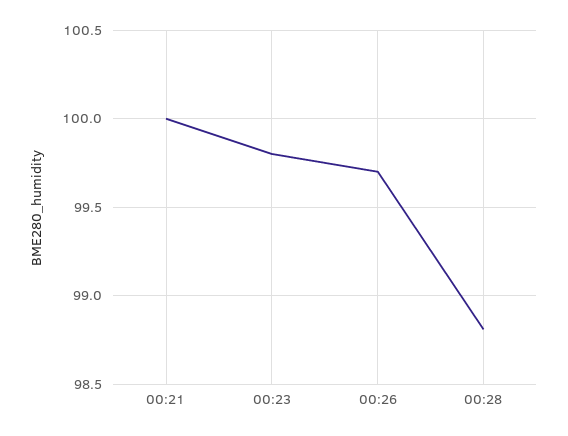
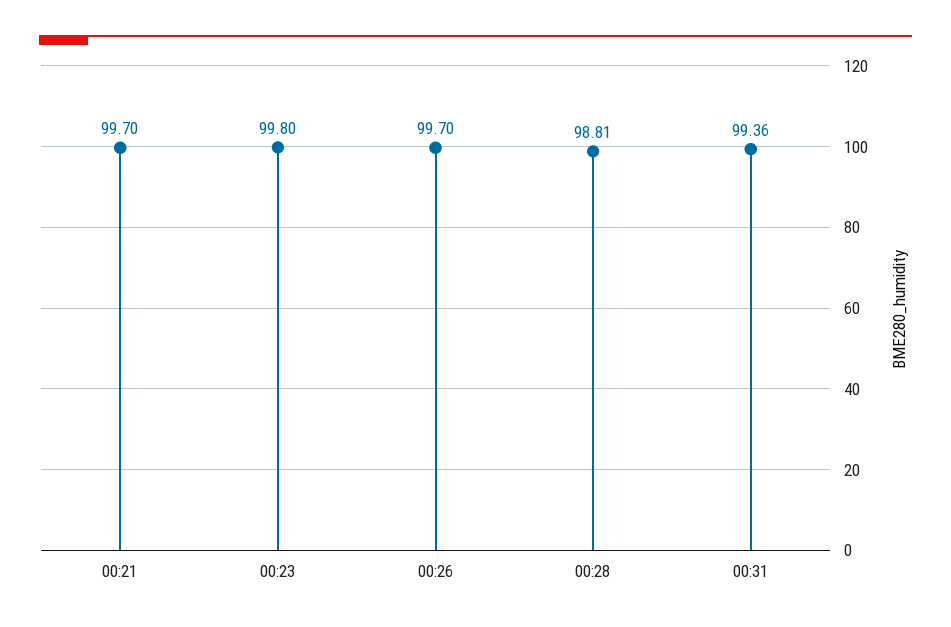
00:21: 100 -> 99.7
00:31: none -> 99.36

